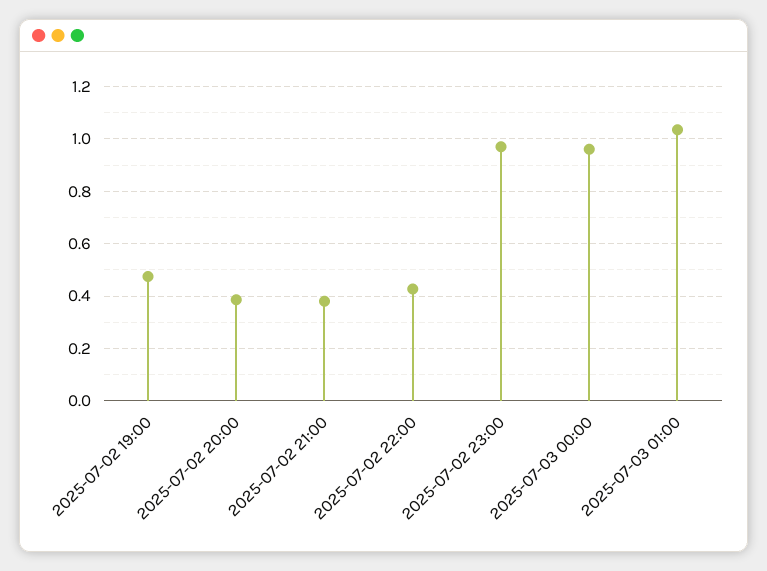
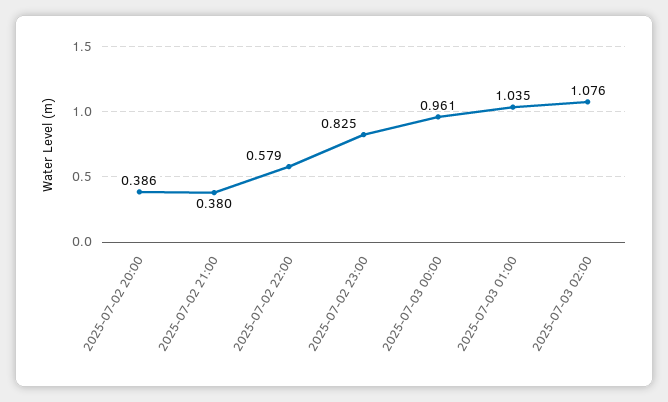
2025-07-02 19:00: 0.475 -> none
2025-07-02 22:00: 0.425 -> 0.579
2025-07-02 23:00: 0.975 -> 0.825
2025-07-03 02:00: none -> 1.076

